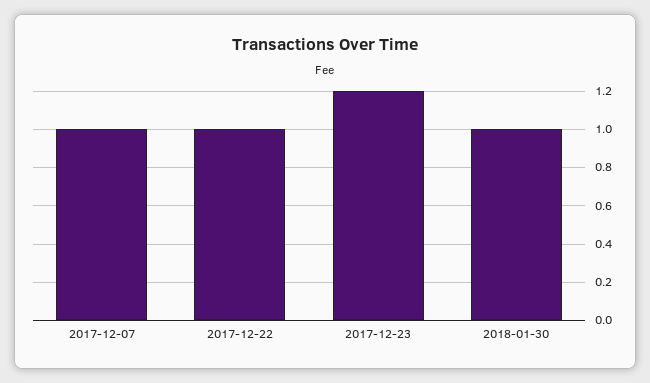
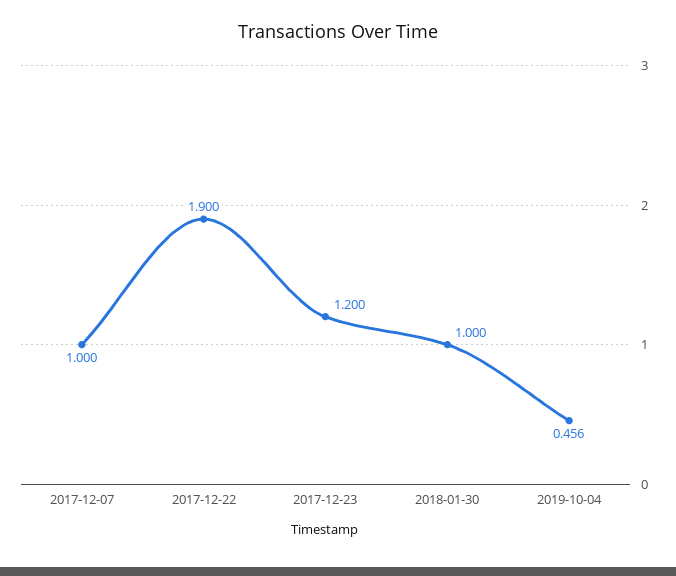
2017-12-22: 1 -> 1.9
2019-10-04: none -> 0.456

